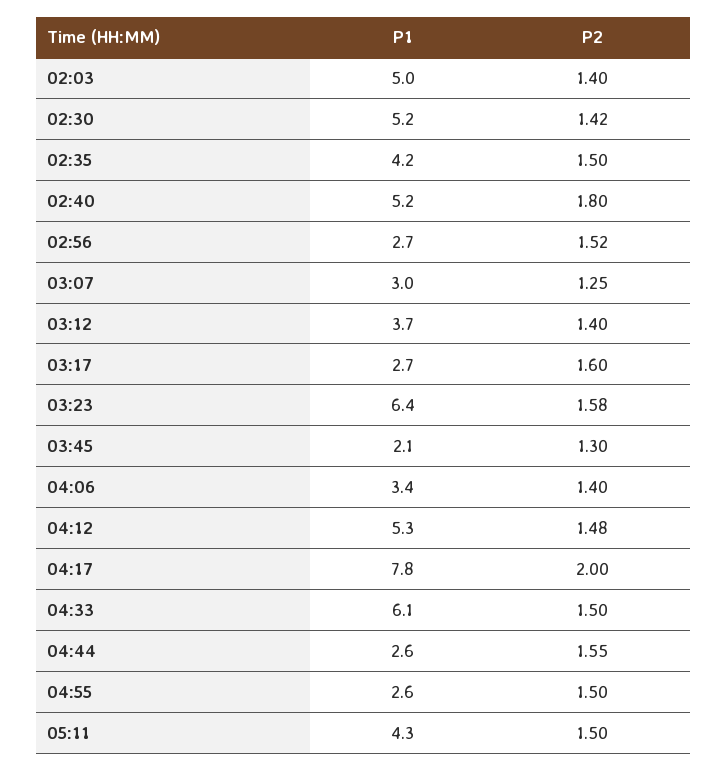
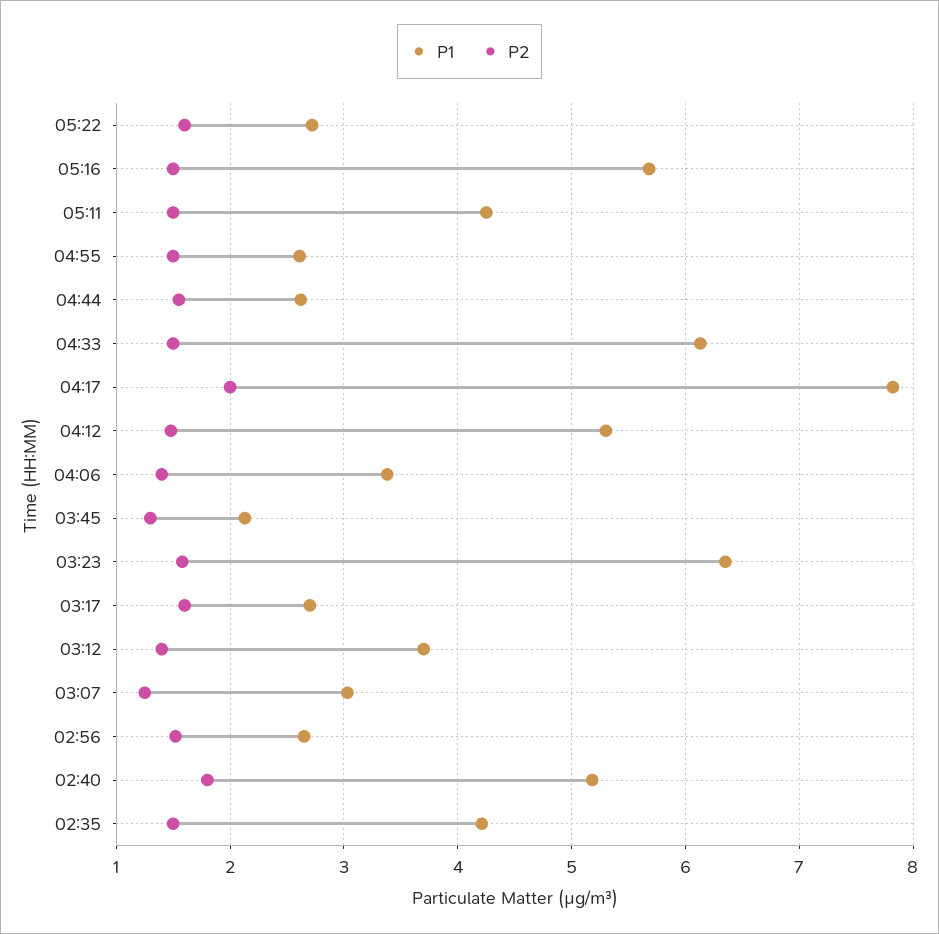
P1, 02:03: 5 -> none
P2, 02:03: 1.4 -> none
P1, 02:30: 5.2 -> none
P2, 02:30: 1.42 -> none
P1, 05:22: none -> 2.7
P2, 05:22: none -> 1.6
P1, 05:16: none -> 5.7
P2, 05:16: none -> 1.5

